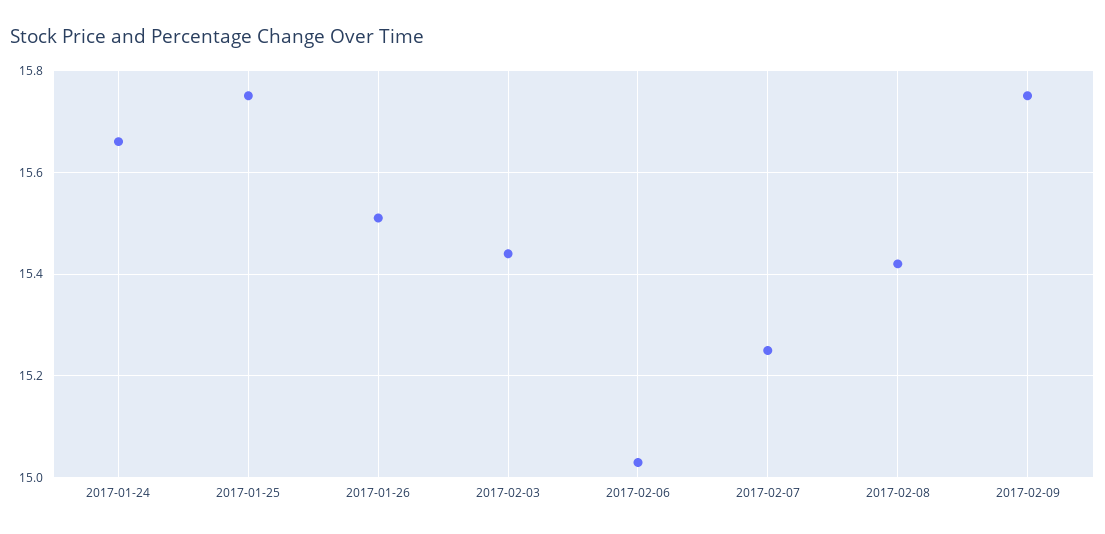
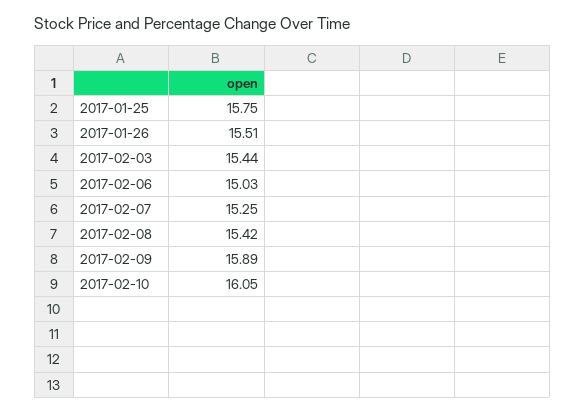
2017-01-24: 15.65 -> none
2017-02-09: 15.75 -> 15.89
2017-02-10: none -> 16.05

